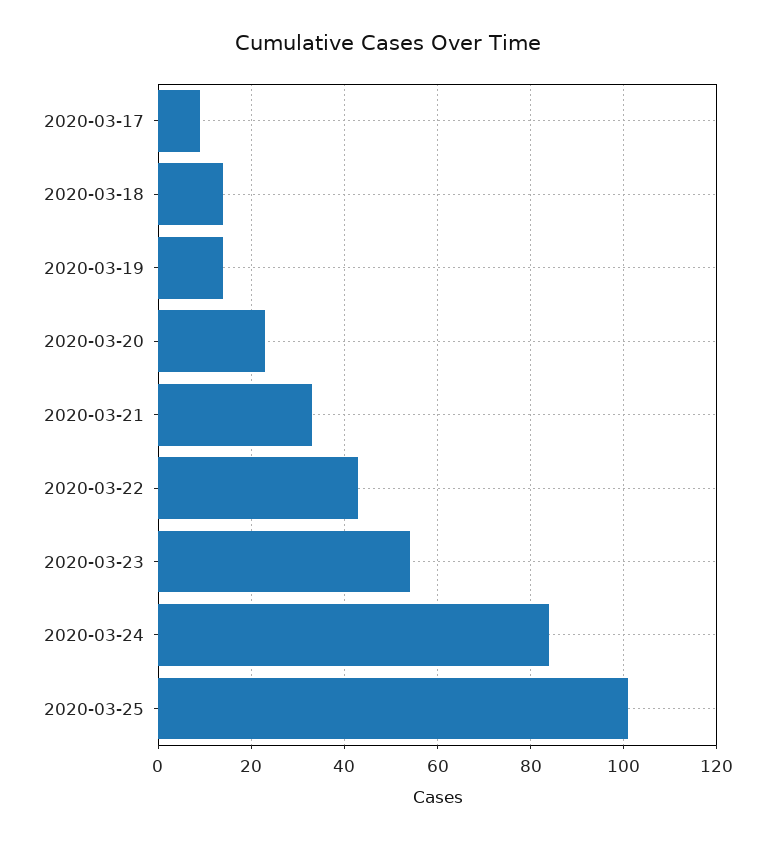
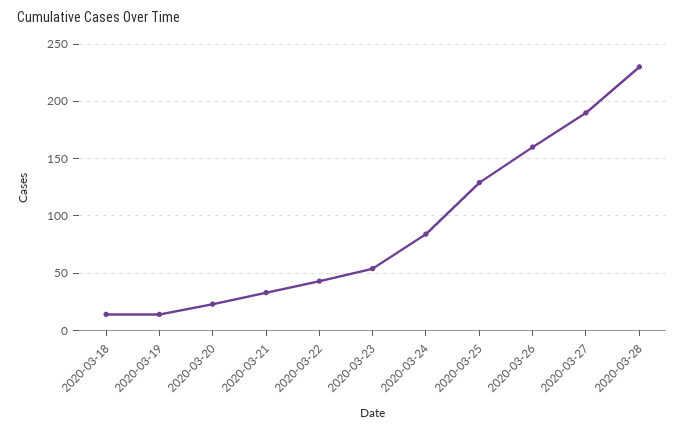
2020-03-17: 10 -> none
2020-03-25: 100 -> 130
2020-03-26: none -> 160
2020-03-27: none -> 190
2020-03-28: none -> 230

